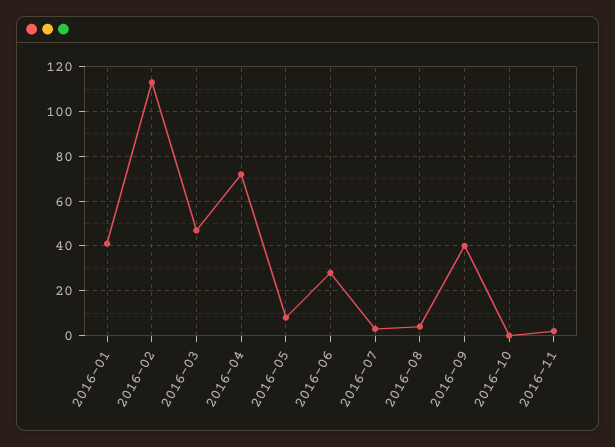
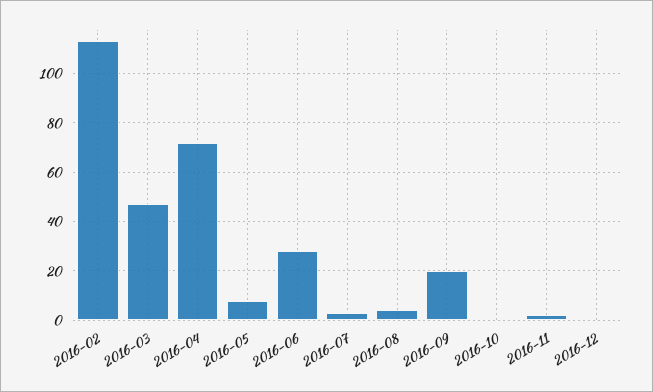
2016-01: 40 -> none
2016-09: 40 -> 20
2016-12: none -> 0

